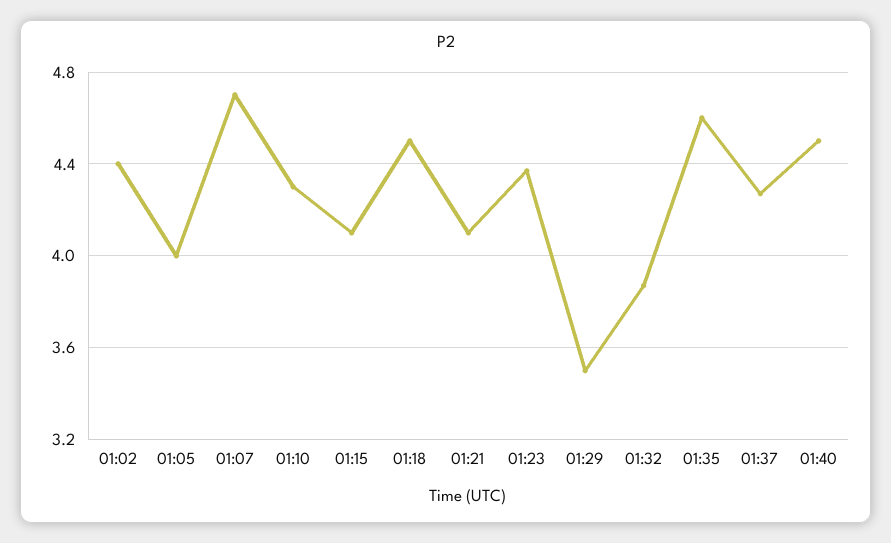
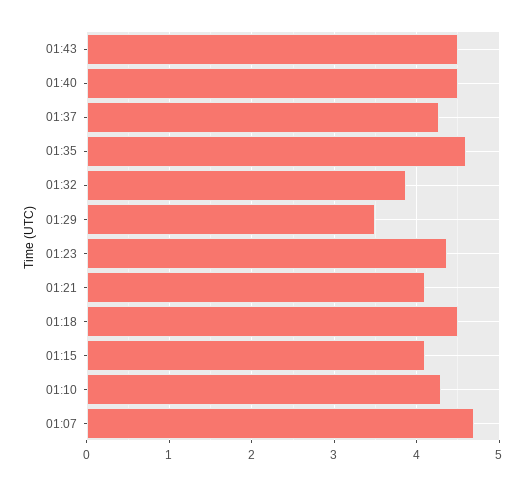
01:02: 4.4 -> none
01:05: 4 -> none
01:43: none -> 4.5

